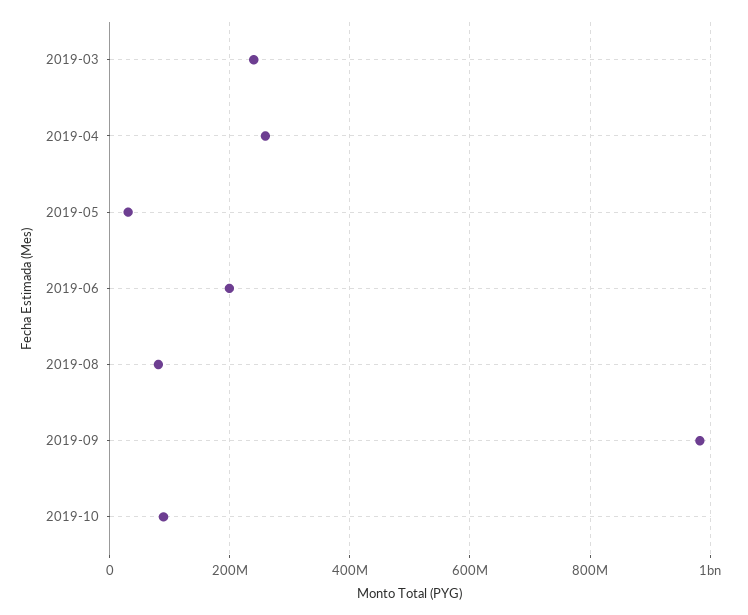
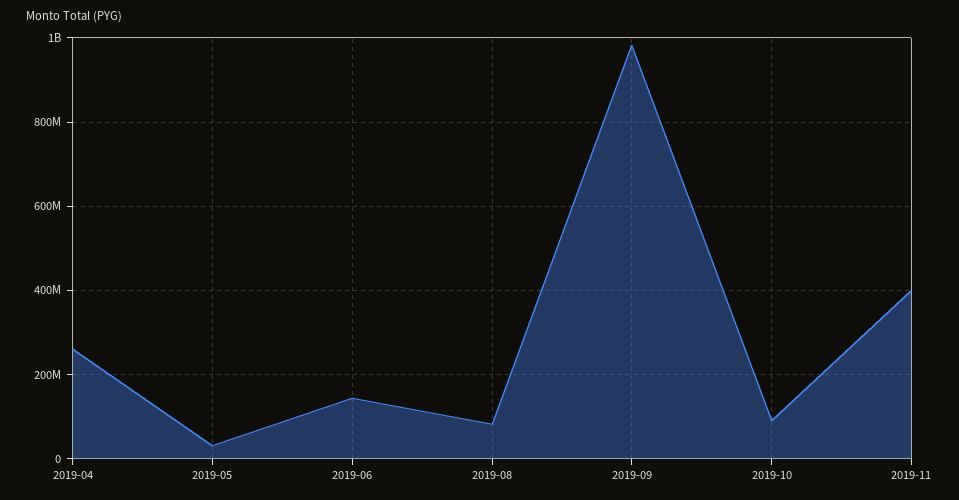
2019-03: 240000000 -> none
2019-06: 200000000 -> 140000000
2019-11: none -> 400000000

